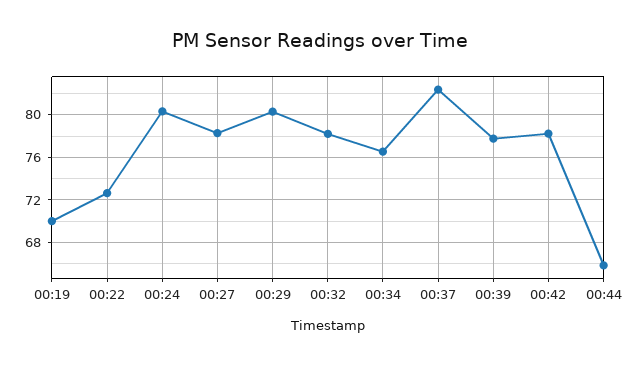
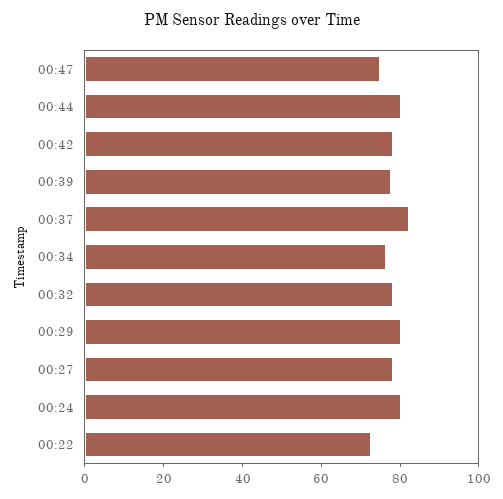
00:19: 70 -> none
00:44: 66 -> 80
00:47: none -> 75

